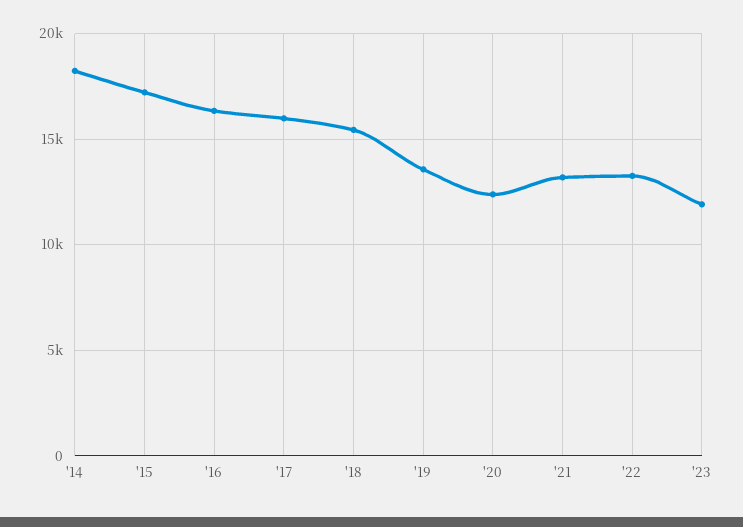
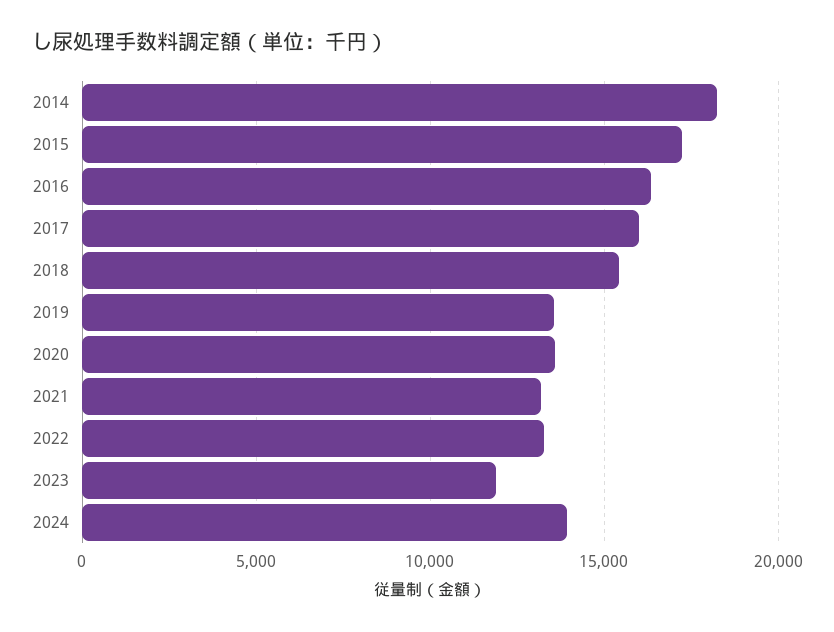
'20: 12500 -> 13500
2024: none -> 14000

